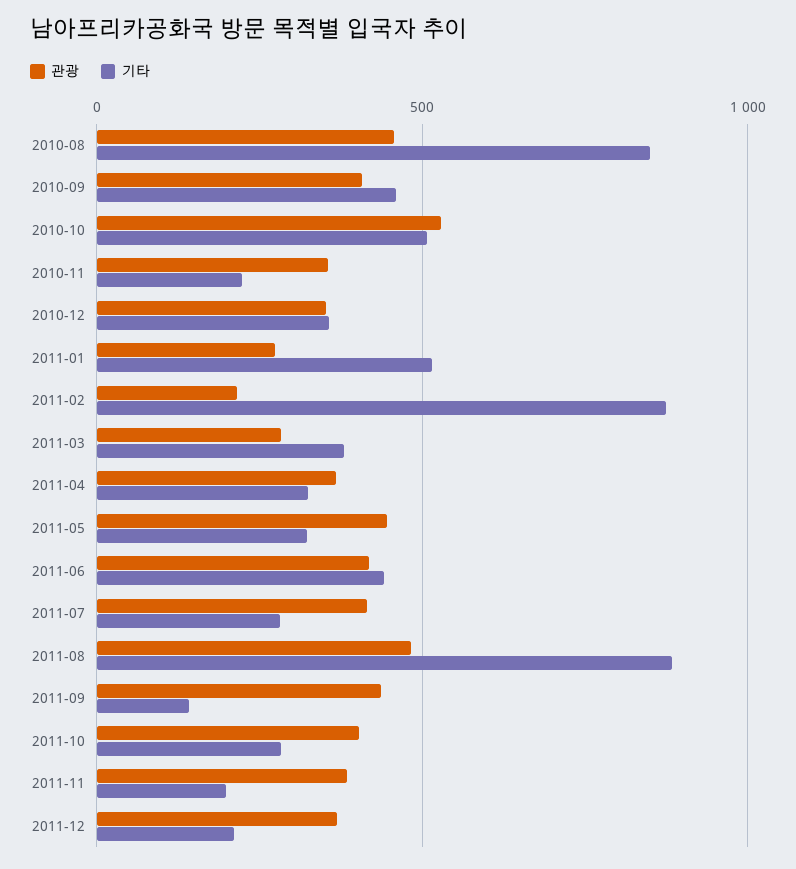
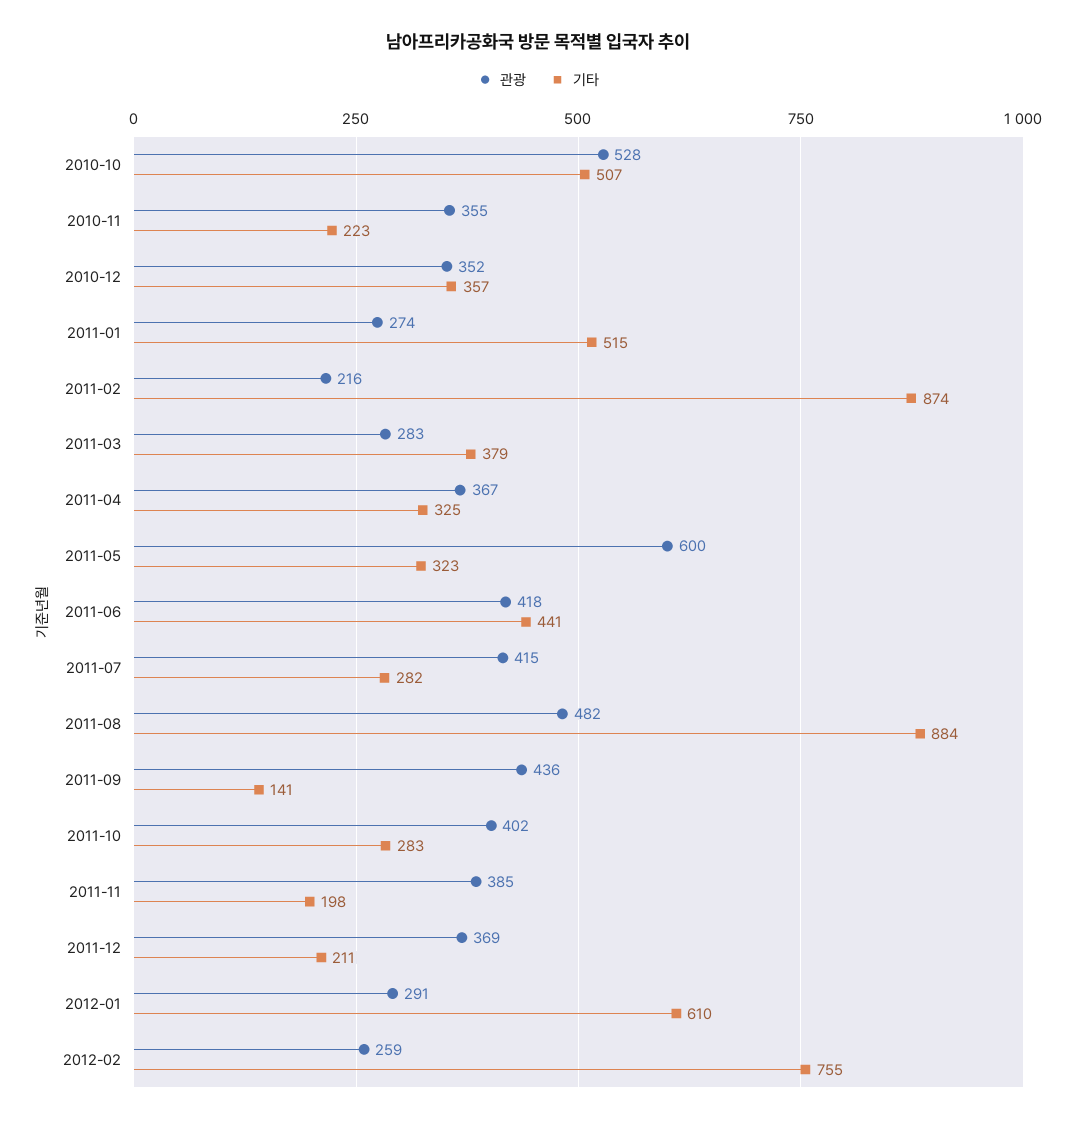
관광, 2010-08: 450 -> none
기타, 2010-08: 850 -> none
관광, 2010-09: 400 -> none
기타, 2010-09: 450 -> none
관광, 2011-05: 450 -> 600
관광, 2012-01: none -> 291
기타, 2012-01: none -> 610
관광, 2012-02: none -> 259
기타, 2012-02: none -> 755

